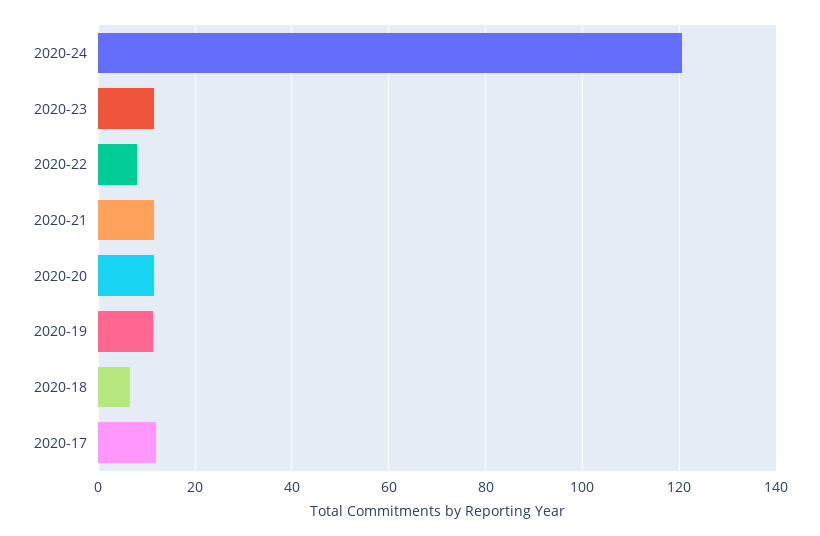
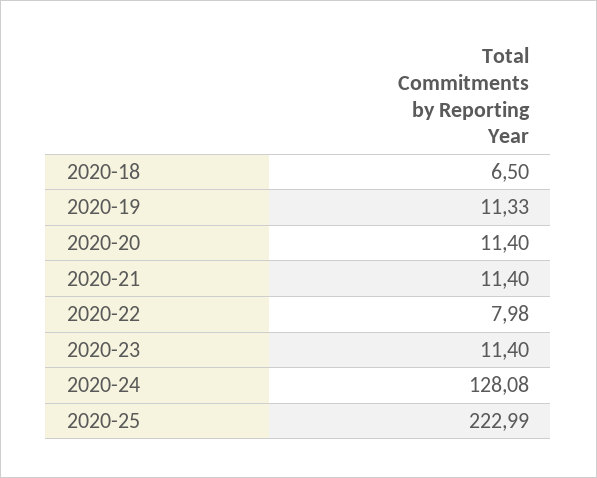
2020-24: 120 -> 128.08
2020-17: 12 -> none
2020-25: none -> 222.99

